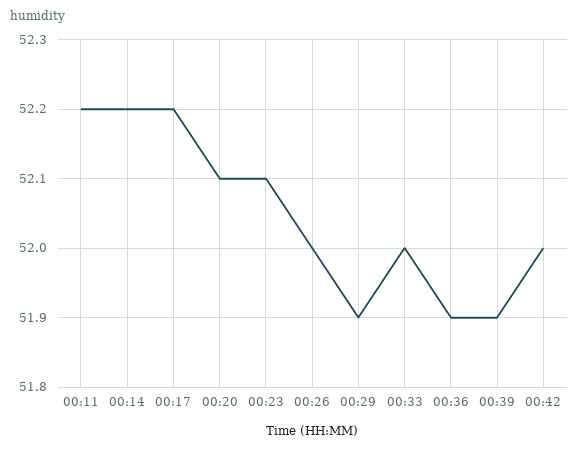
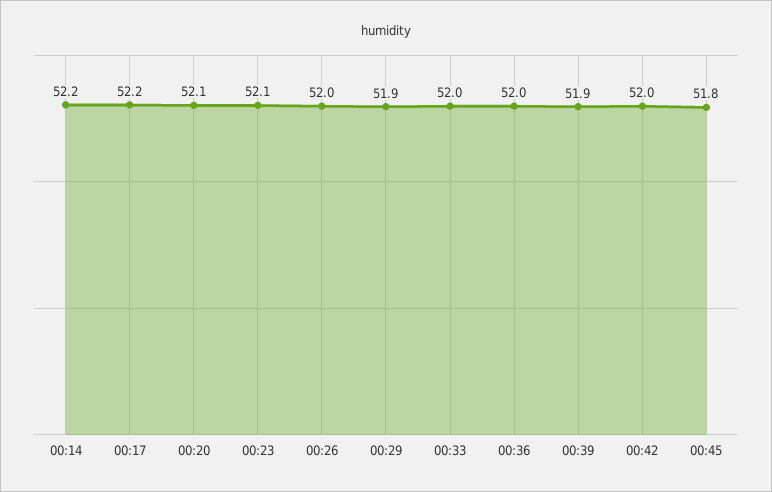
00:11: 52.2 -> none
00:36: 51.9 -> 52
00:45: none -> 51.8

